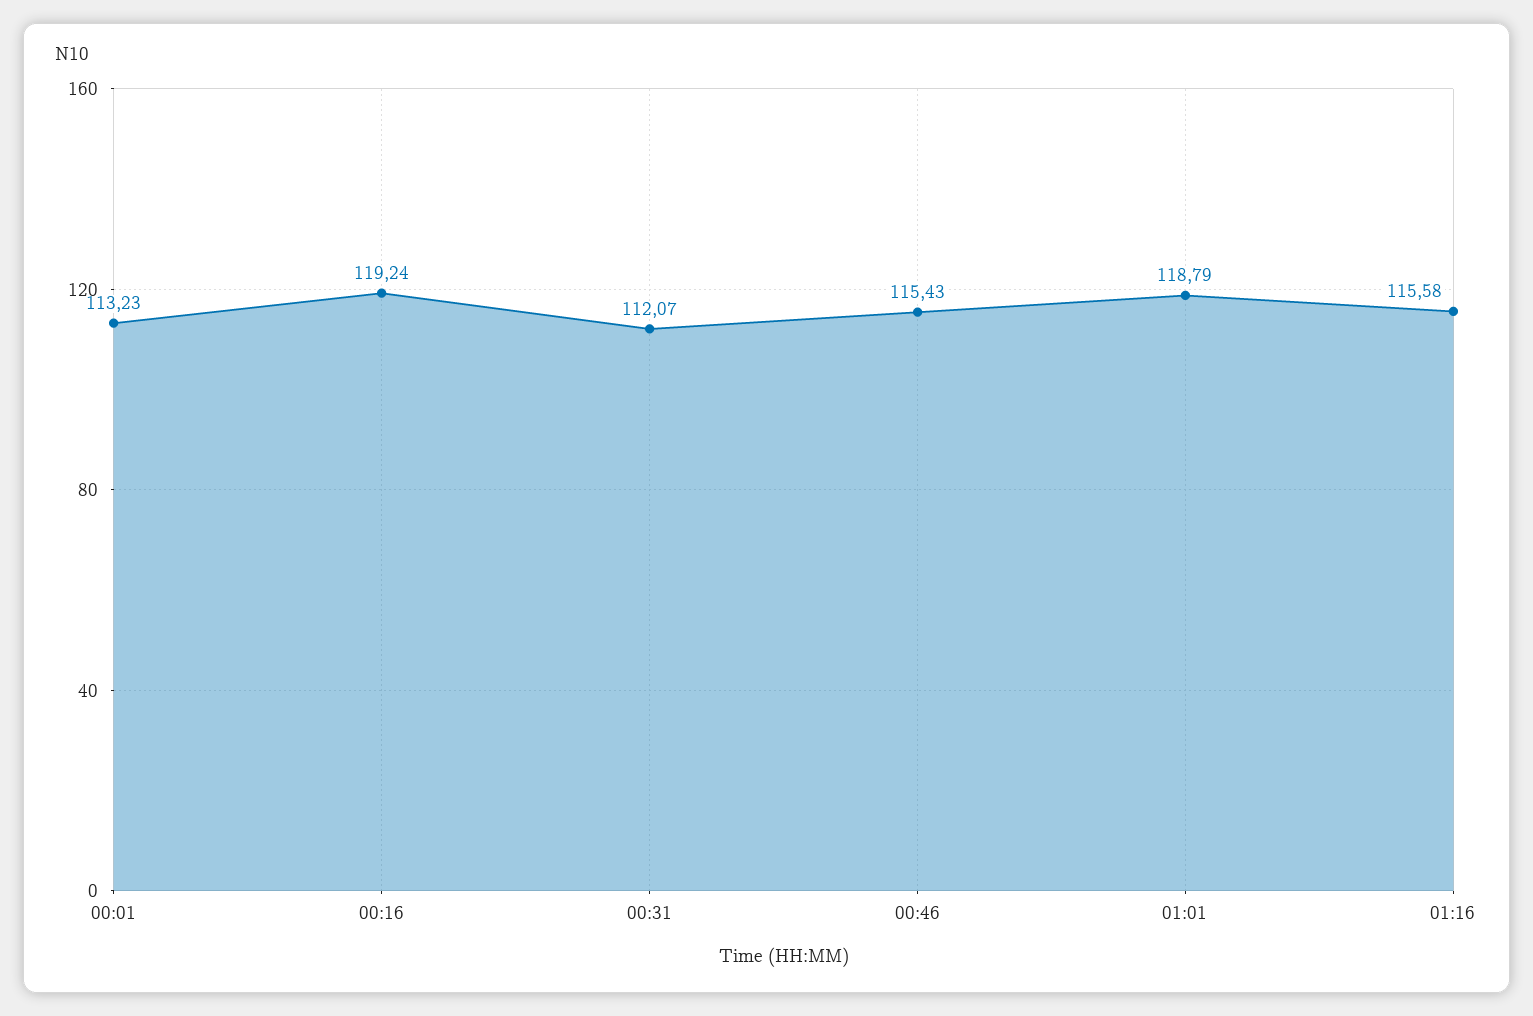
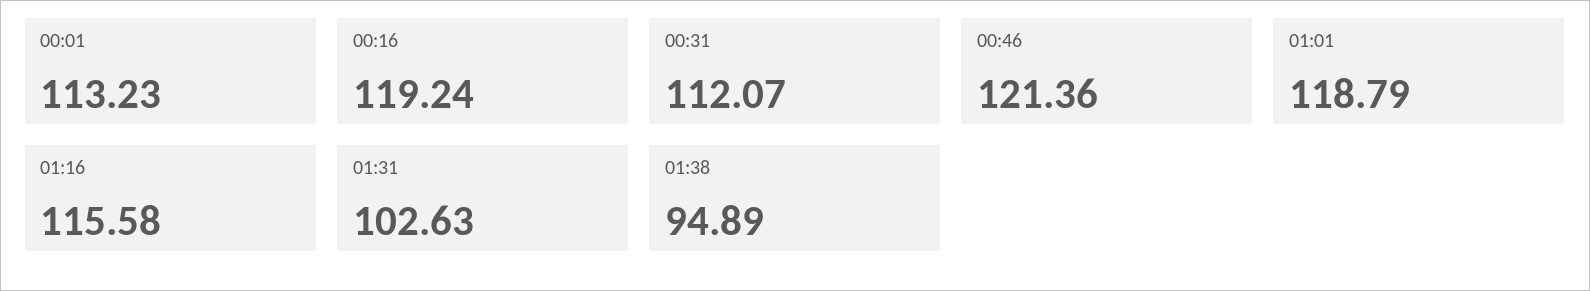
00:46: 115.43 -> 121.36
01:31: none -> 102.63
01:38: none -> 94.89

